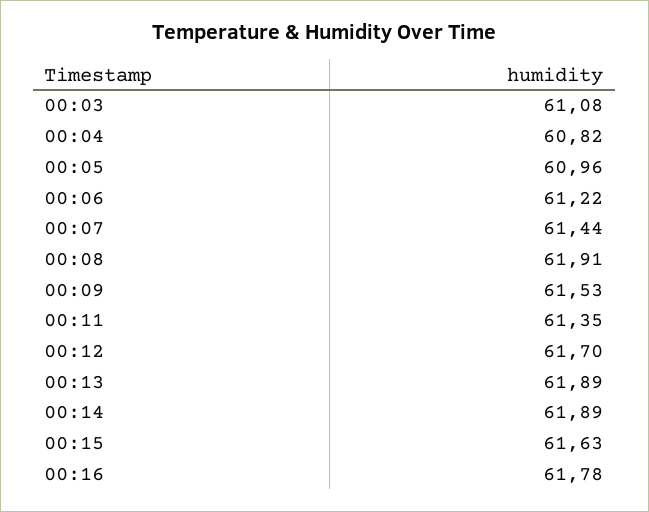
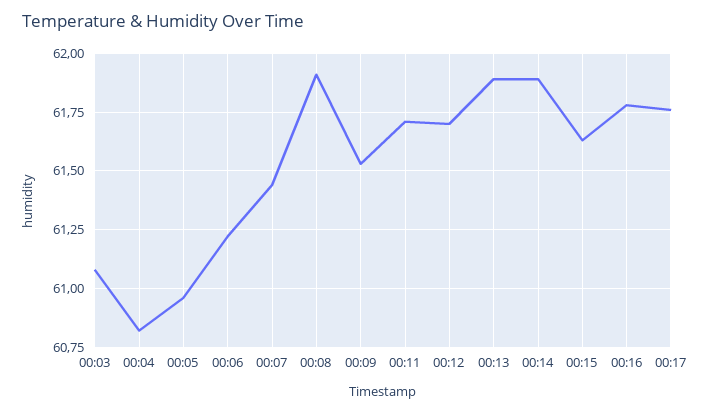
00:11: 61.35 -> 61.7
00:17: none -> 61.75

